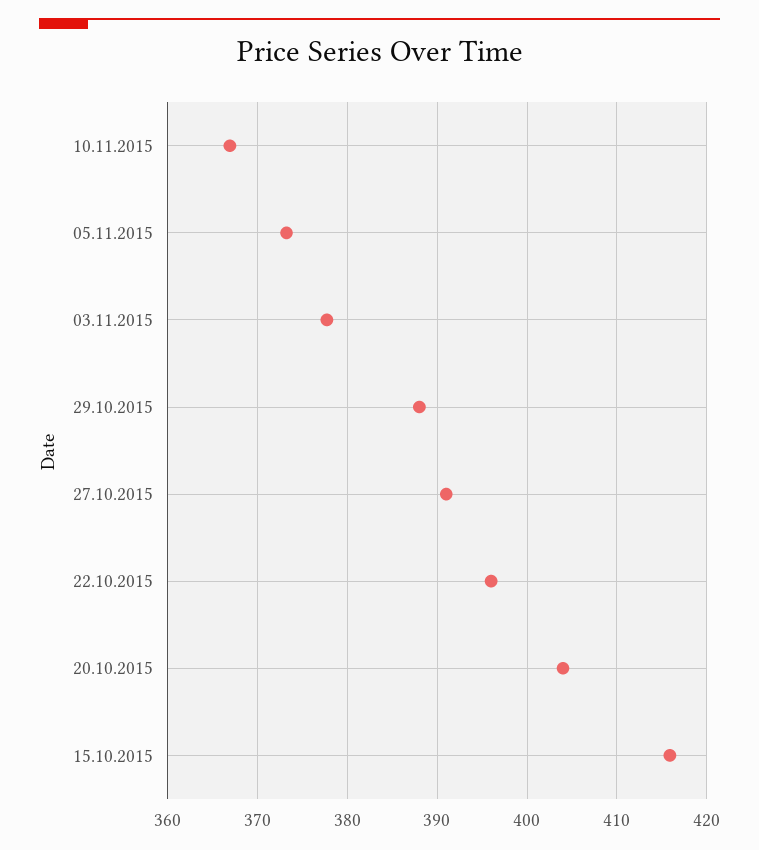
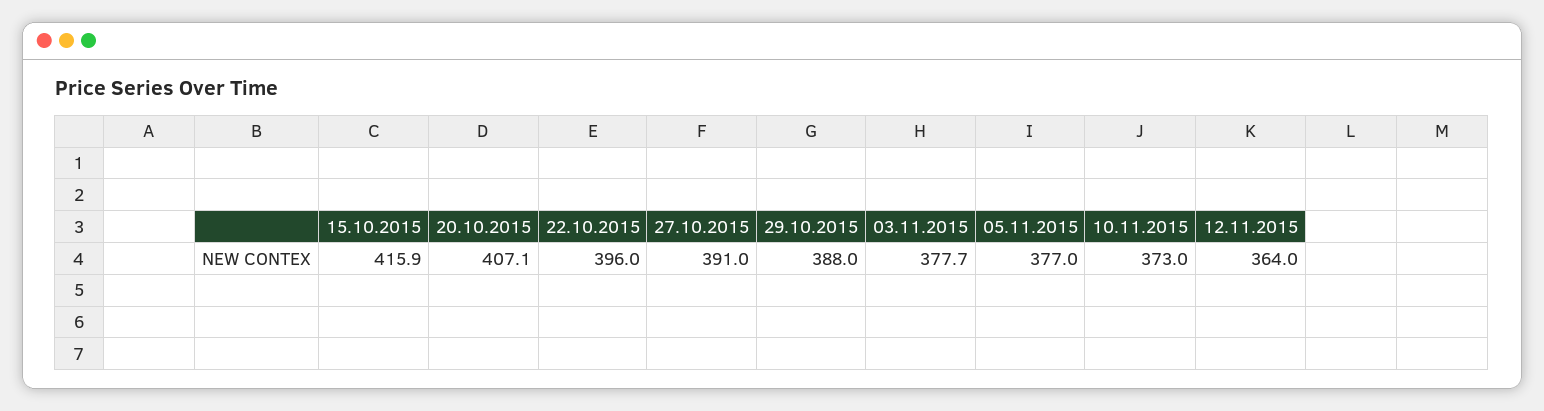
10.11.2015: 367 -> 373
05.11.2015: 373 -> 377
20.10.2015: 404 -> 407.1
12.11.2015: none -> 364

